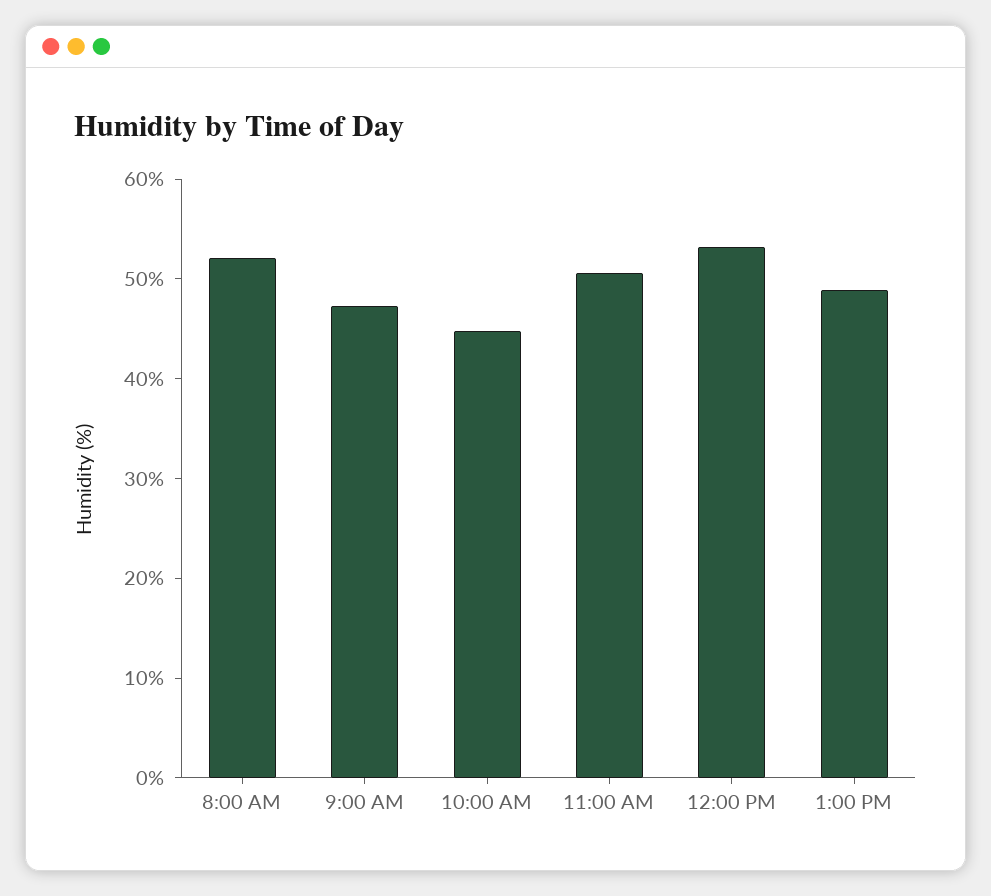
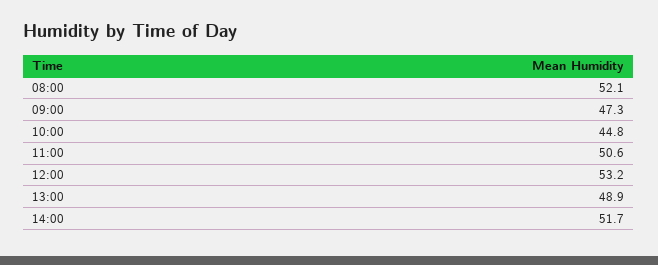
14:00: none -> 51.7

